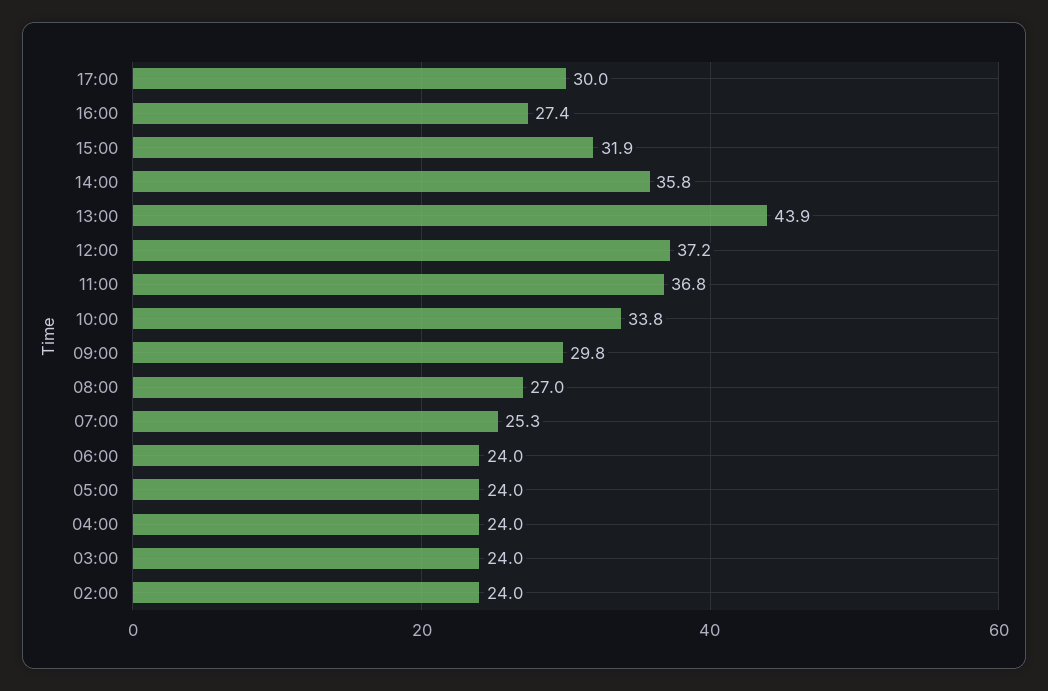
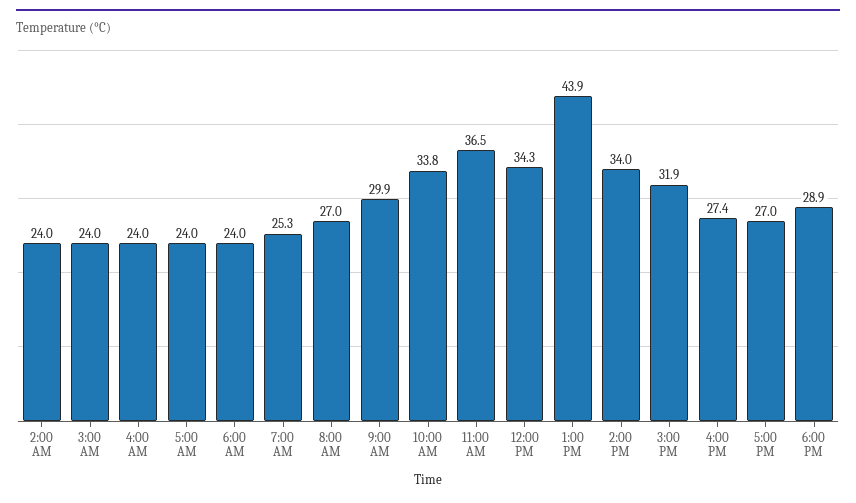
17:00: 30 -> 27
14:00: 35.8 -> 34
12:00: 37.2 -> 34.3
11:00: 36.8 -> 36.5
09:00: 29.8 -> 29.9
6:00 PM: none -> 28.9

